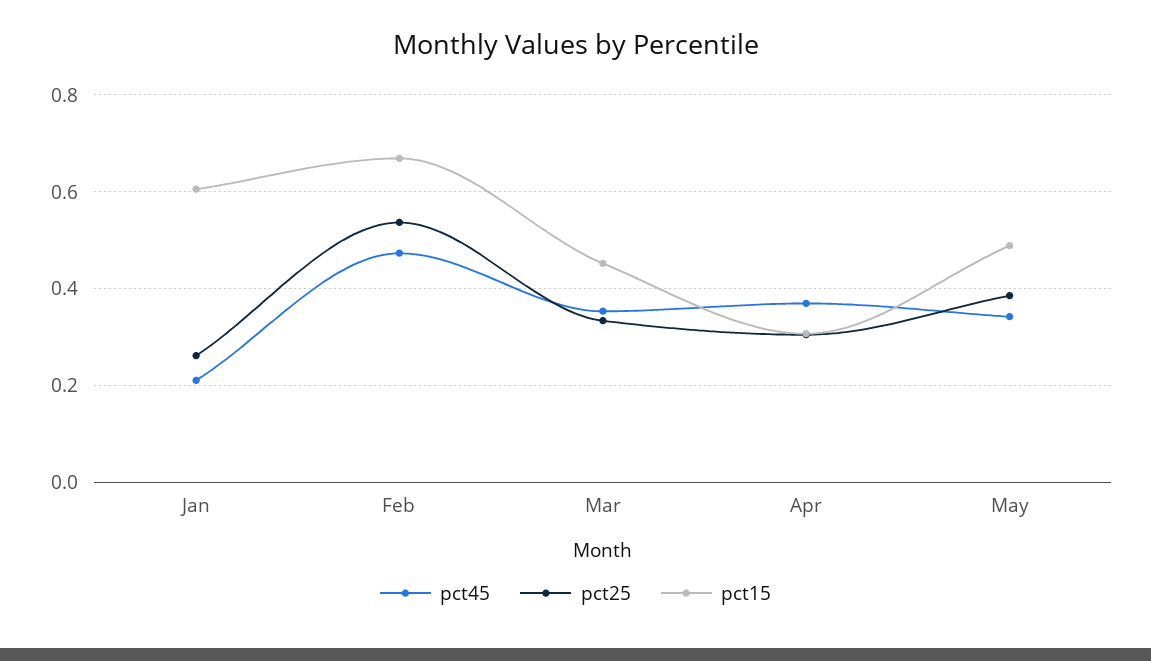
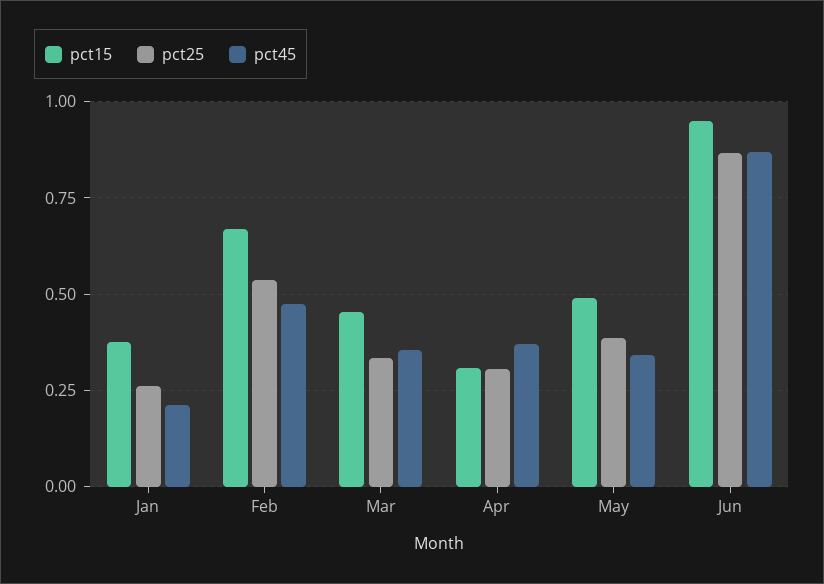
pct15, Jan: 0.6 -> 0.375
pct15, Jun: none -> 0.95
pct25, Jun: none -> 0.875
pct45, Jun: none -> 0.875

